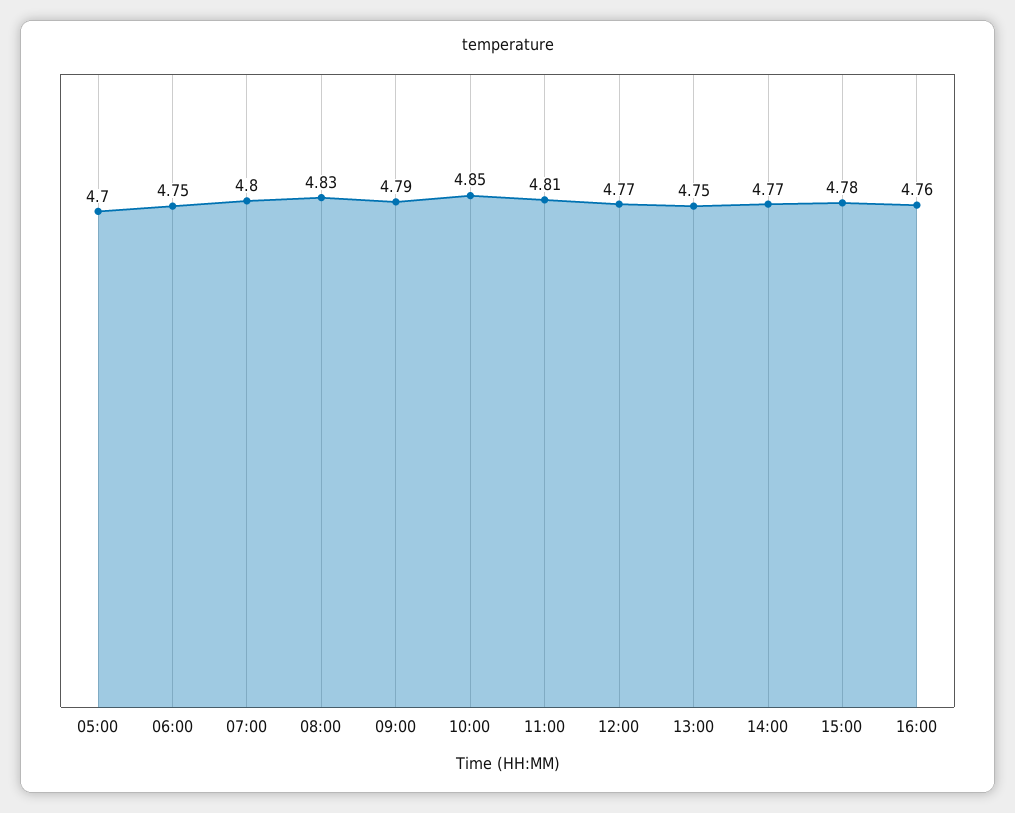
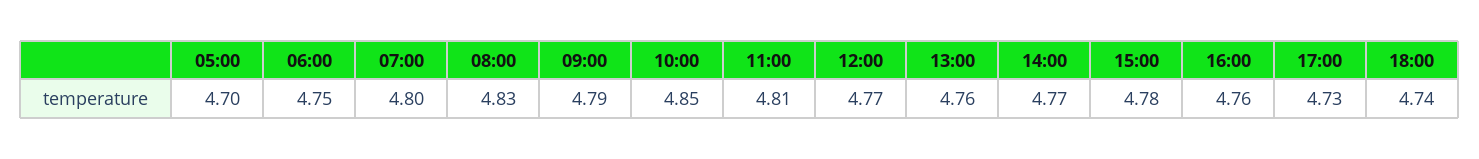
13:00: 4.75 -> 4.76
17:00: none -> 4.73
18:00: none -> 4.74

